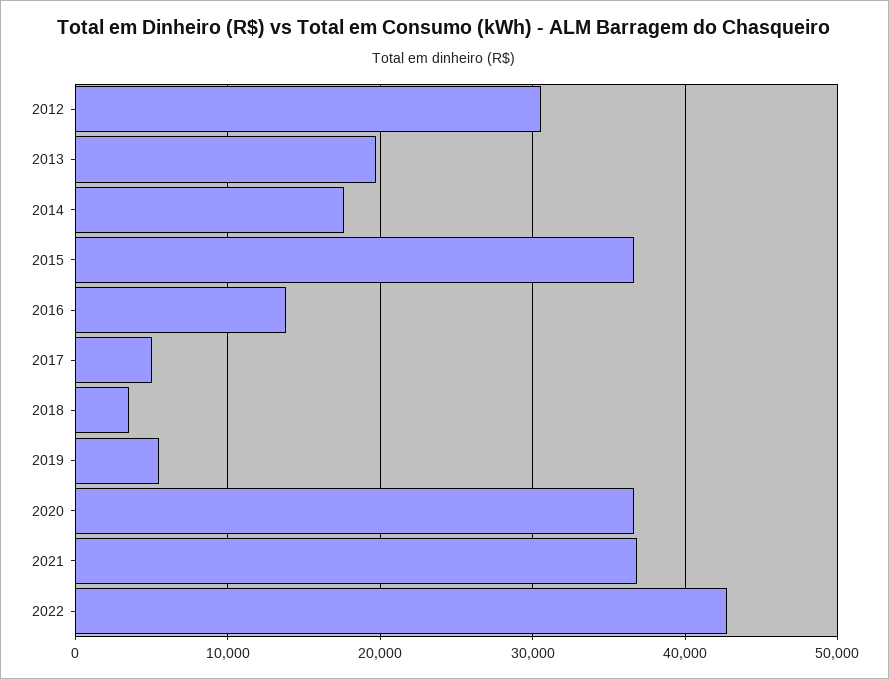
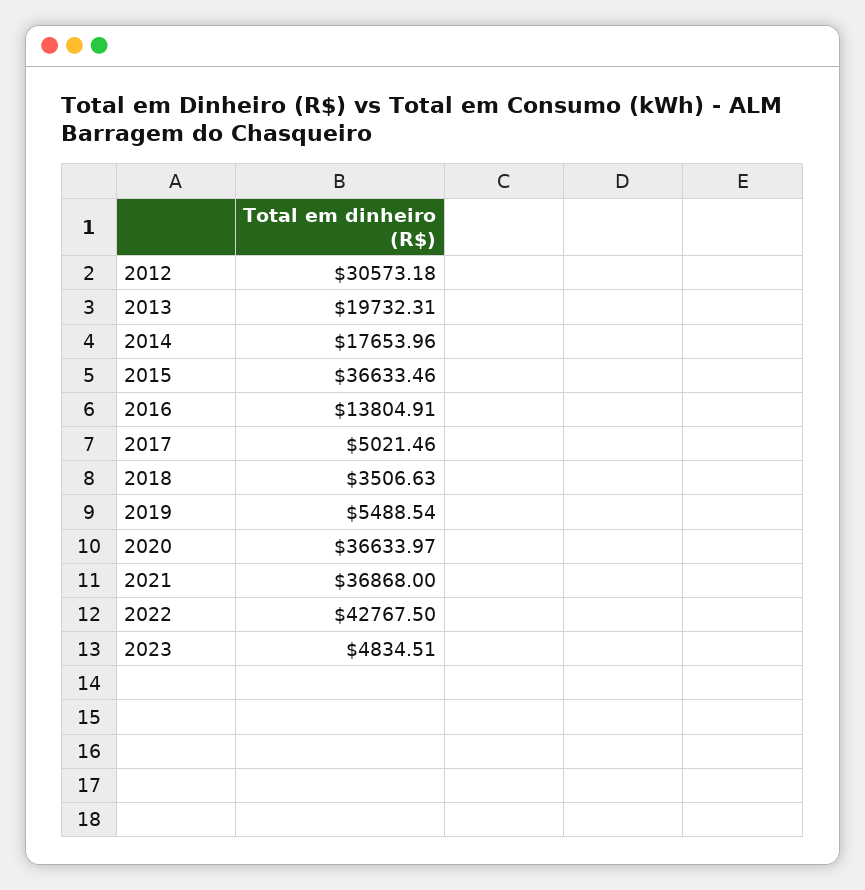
2023: none -> 4834.51

